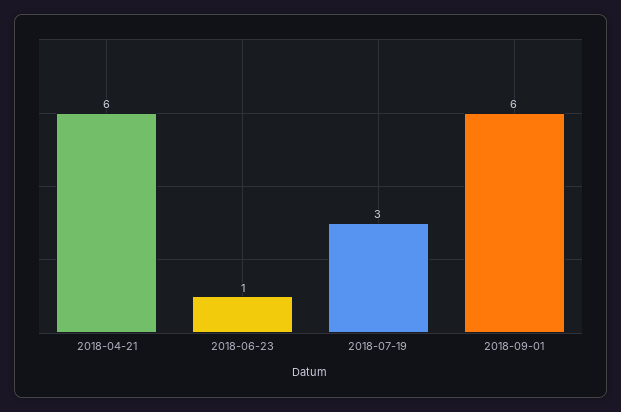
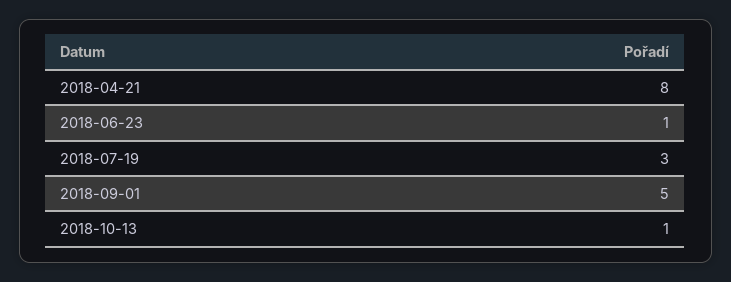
2018-04-21: 6 -> 8
2018-09-01: 6 -> 5
2018-10-13: none -> 1

